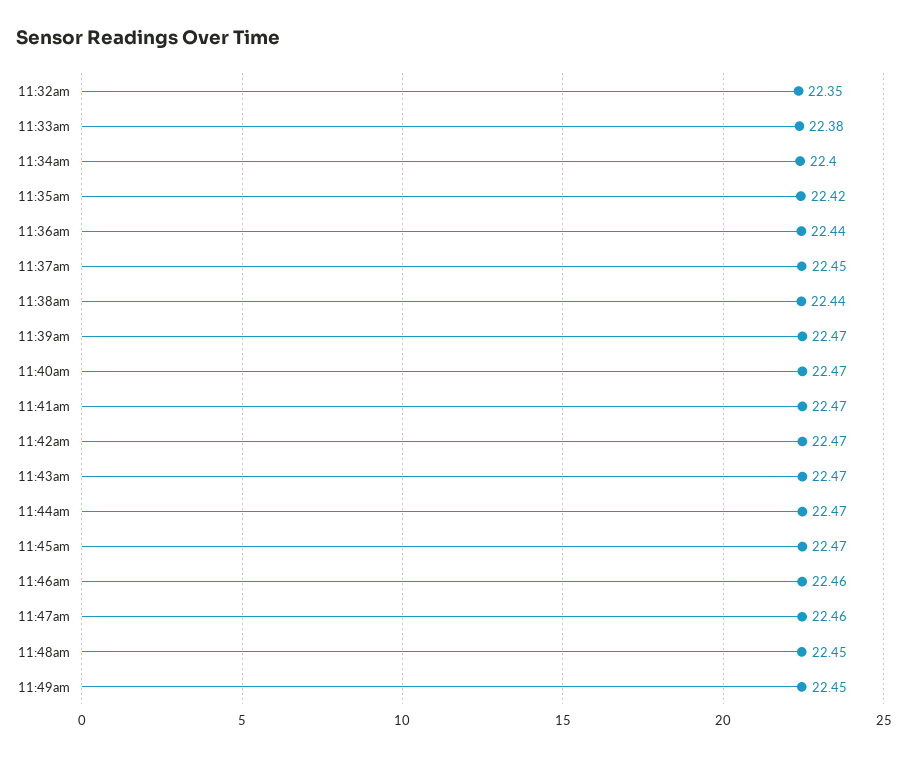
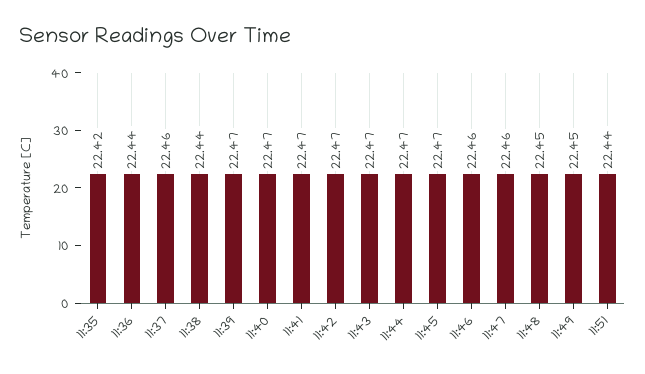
11:32am: 22.35 -> none
11:33am: 22.38 -> none
11:34am: 22.4 -> none
11:37am: 22.45 -> 22.46
11:51: none -> 22.44

